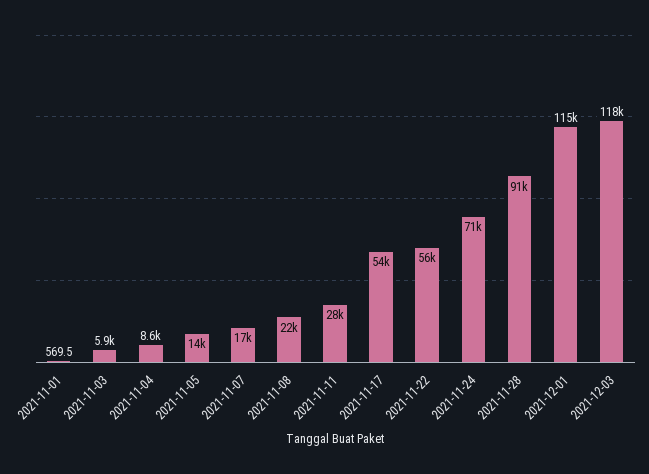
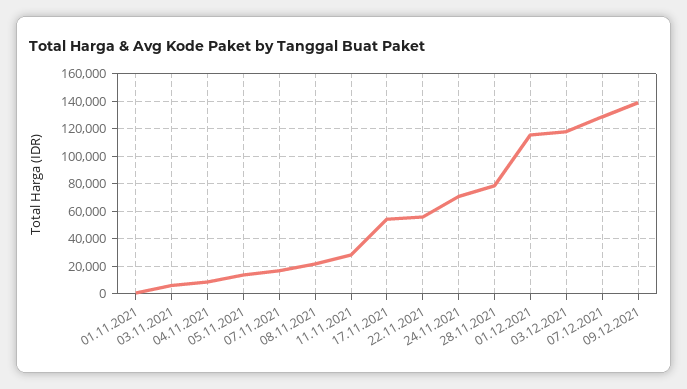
2021-11-28: 91000 -> 80000
07.12.2021: none -> 130000
09.12.2021: none -> 140000

